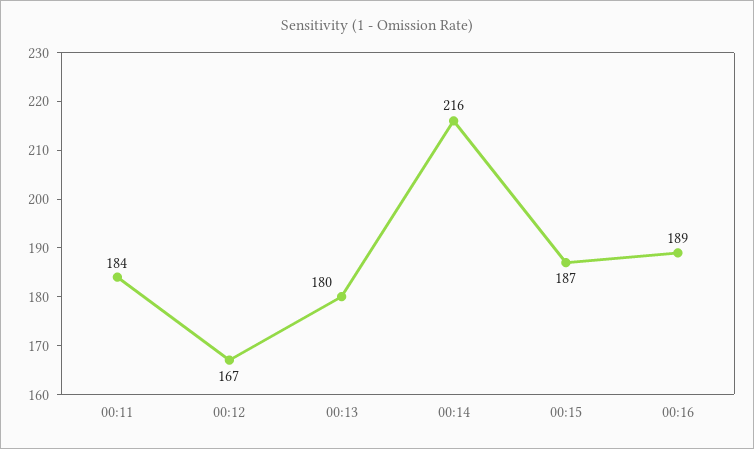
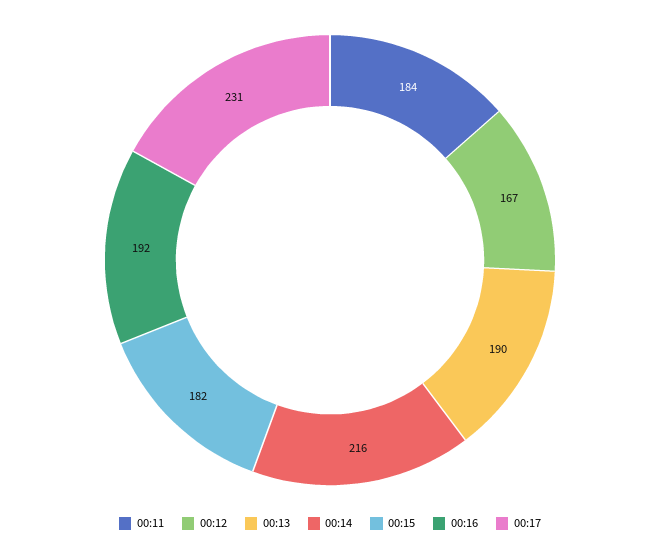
00:13: 180 -> 190
00:15: 187 -> 182
00:16: 189 -> 192
00:17: none -> 231

